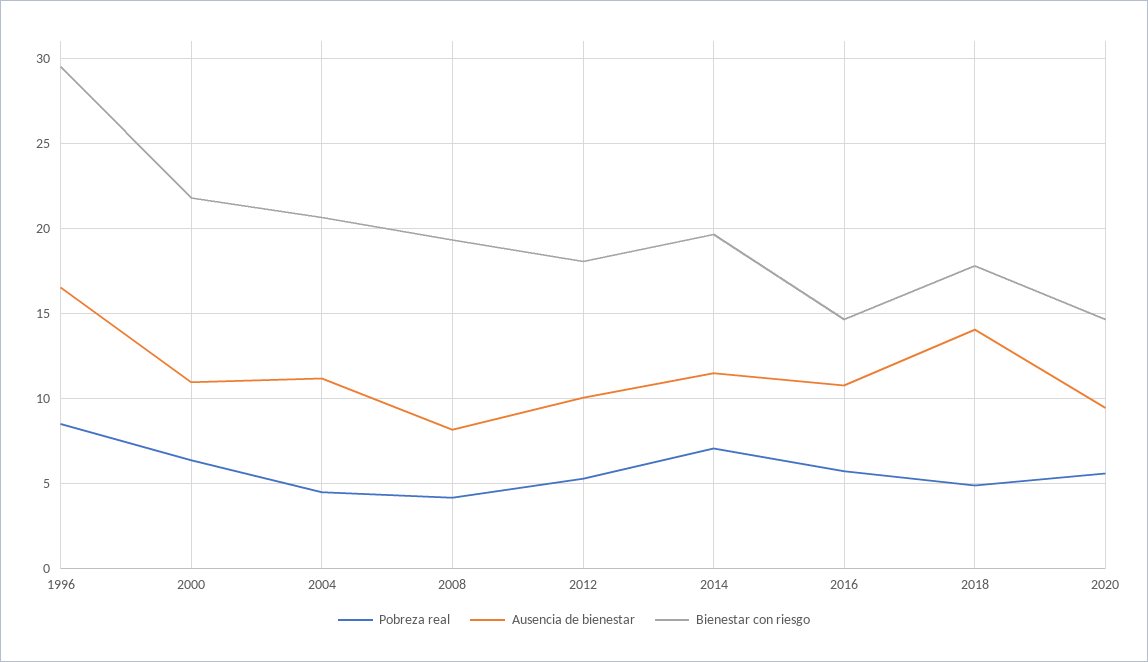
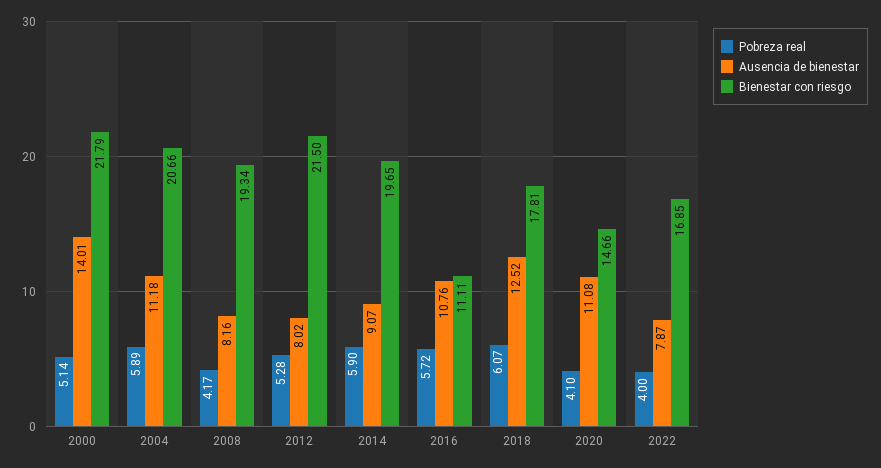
Pobreza real, 1996: 8.5 -> none
Ausencia de bienestar, 1996: 16.5 -> none
Bienestar con riesgo, 1996: 29.5 -> none
Pobreza real, 2000: 6.5 -> 5.14
Ausencia de bienestar, 2000: 11 -> 14.01
Pobreza real, 2004: 4.5 -> 5.89
Ausencia de bienestar, 2012: 10 -> 8.02
Bienestar con riesgo, 2012: 18 -> 21.5
Pobreza real, 2014: 7 -> 5.9
Ausencia de bienestar, 2014: 11.5 -> 9.07
Bienestar con riesgo, 2016: 14.5 -> 11.11
Pobreza real, 2018: 5 -> 6.07
Ausencia de bienestar, 2018: 14 -> 12.52
Pobreza real, 2020: 5.5 -> 4.1
Ausencia de bienestar, 2020: 9.5 -> 11.08
Pobreza real, 2022: none -> 4
Ausencia de bienestar, 2022: none -> 7.87
Bienestar con riesgo, 2022: none -> 16.85

